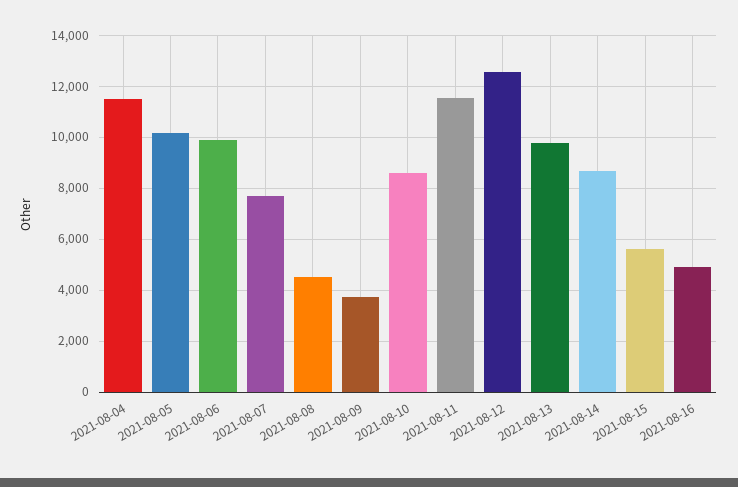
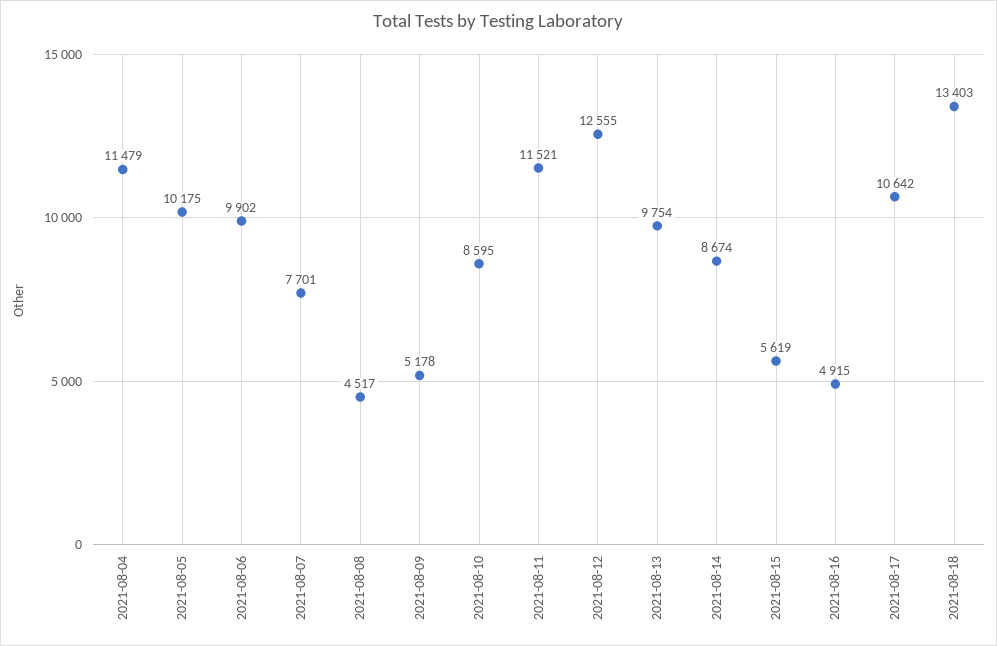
2021-08-09: 3750 -> 5178
2021-08-17: none -> 10642
2021-08-18: none -> 13403

